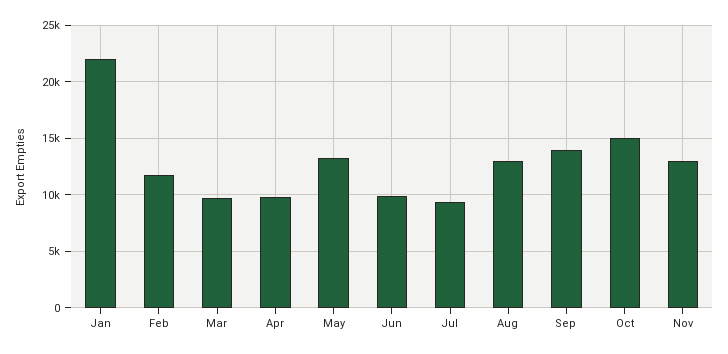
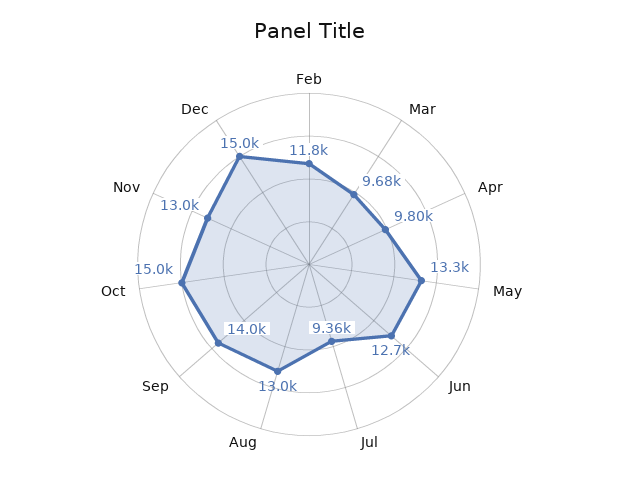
Jan: 22000 -> none
Jun: 10000 -> 12700
Dec: none -> 15000

